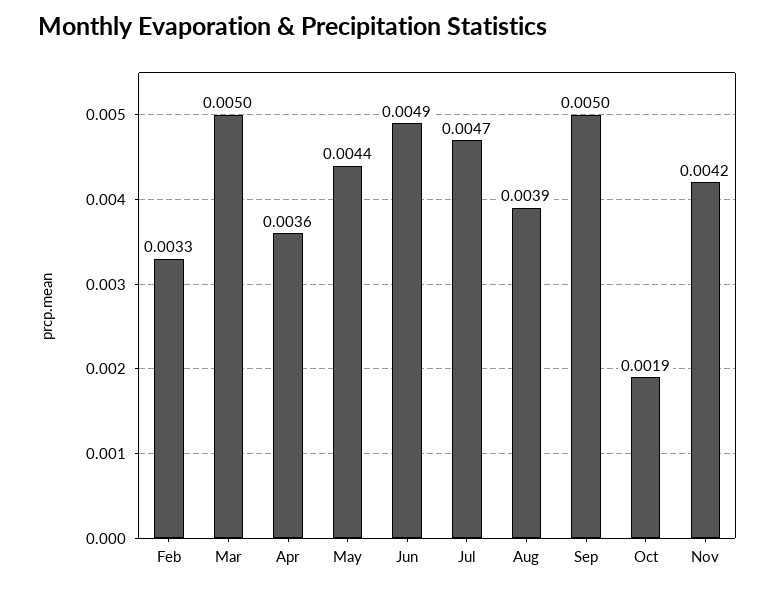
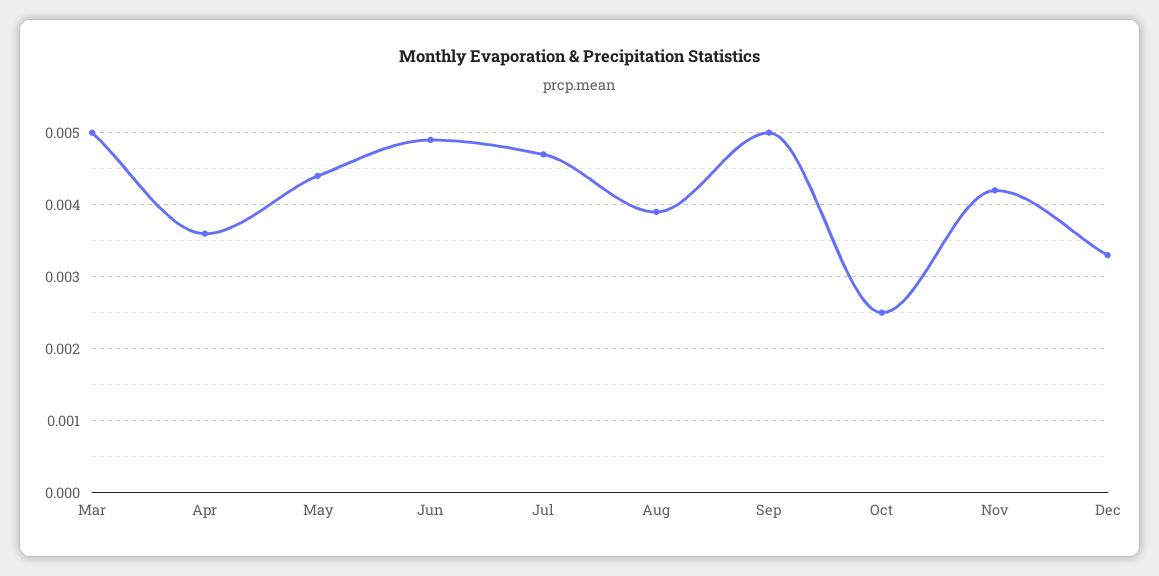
Feb: 0.0033 -> none
Oct: 0.0019 -> 0.0025
Dec: none -> 0.0033

